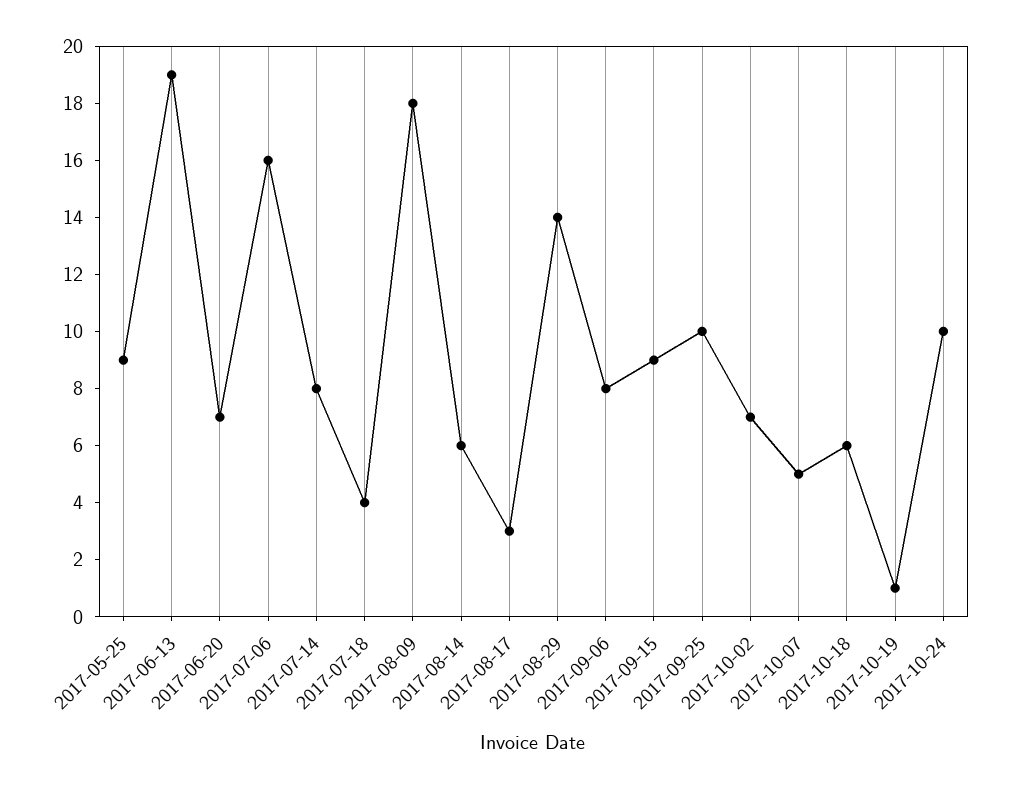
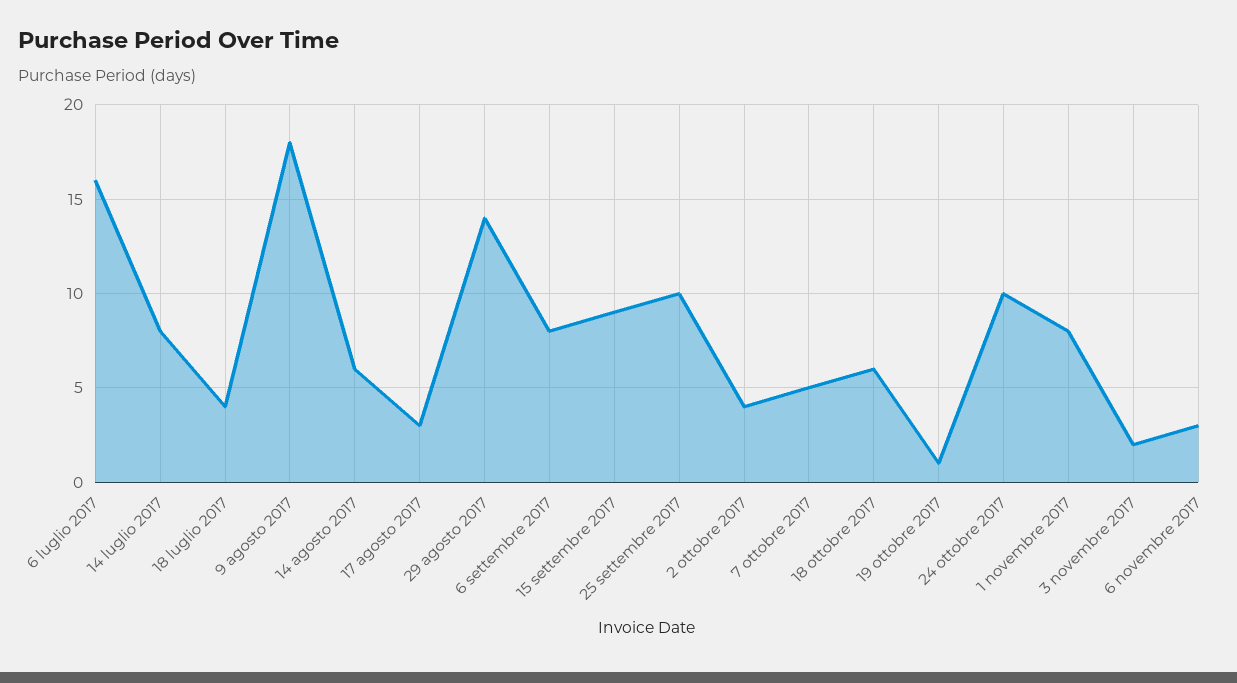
2017-05-25: 9 -> none
2017-06-13: 19 -> none
2017-06-20: 7 -> none
2017-10-02: 7 -> 4
1 novembre 2017: none -> 8
3 novembre 2017: none -> 2
6 novembre 2017: none -> 3

